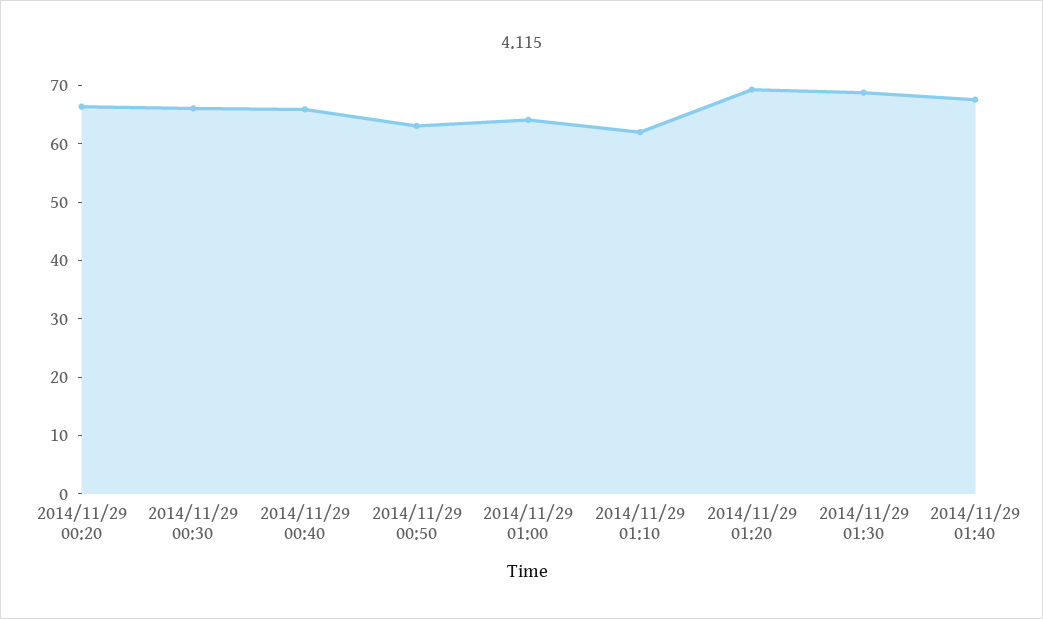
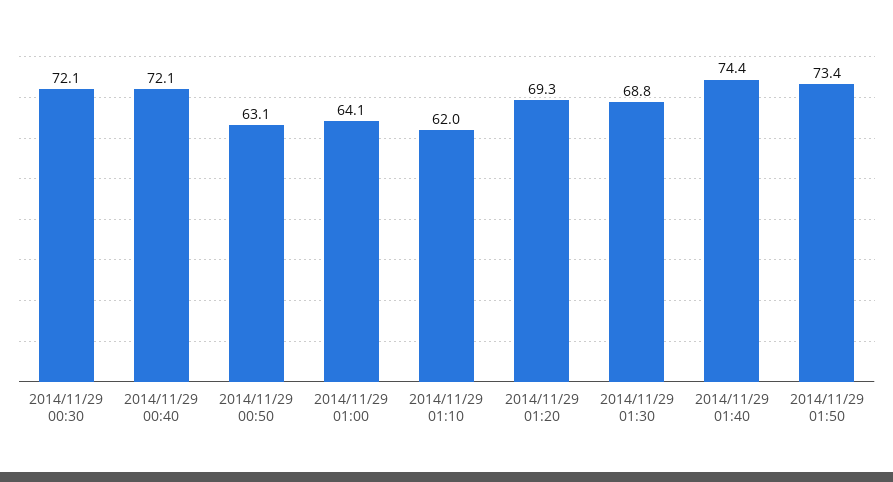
2014/11/29 00:20: 66 -> none
2014/11/29 00:30: 66 -> 72.1
2014/11/29 00:40: 66 -> 72.1
2014/11/29 01:40: 68 -> 74.4
2014/11/29 01:50: none -> 73.4

